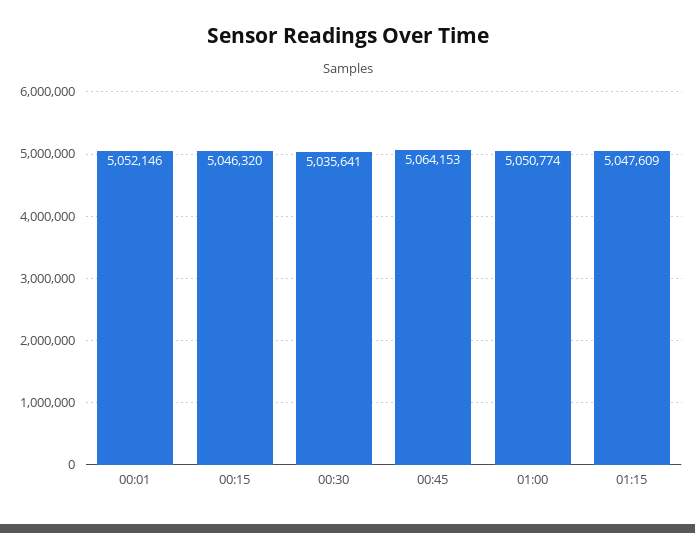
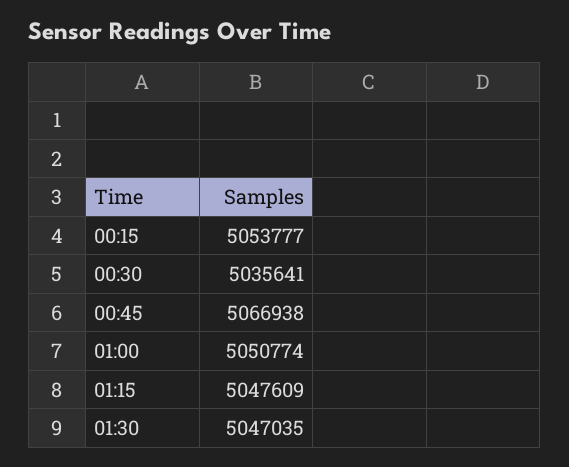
00:01: 5052146 -> none
00:15: 5046320 -> 5053777
00:45: 5064153 -> 5066938
01:30: none -> 5047035

